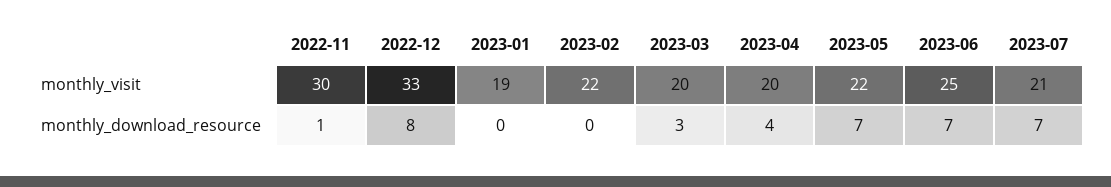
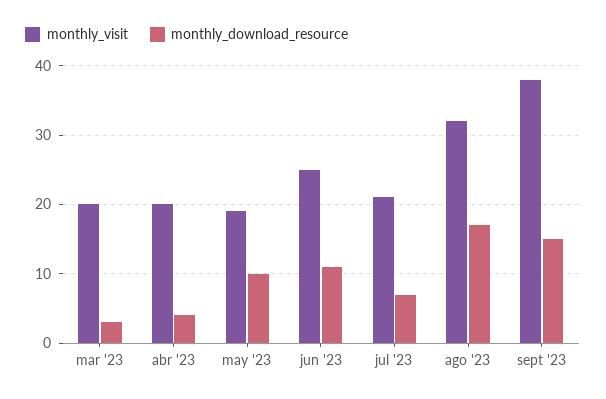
monthly_visit, 2022-11: 30 -> none
monthly_visit, 2022-12: 33 -> none
monthly_visit, 2023-01: 19 -> none
monthly_visit, 2023-02: 22 -> none
monthly_visit, 2023-05: 22 -> 19
monthly_download_resource, 2022-11: 1 -> none
monthly_download_resource, 2022-12: 8 -> none
monthly_download_resource, 2023-01: 0 -> none
monthly_download_resource, 2023-02: 0 -> none
monthly_download_resource, 2023-05: 7 -> 10
monthly_download_resource, 2023-06: 7 -> 11
monthly_visit, ago '23: none -> 32
monthly_download_resource, ago '23: none -> 17
monthly_visit, sept '23: none -> 38
monthly_download_resource, sept '23: none -> 15

